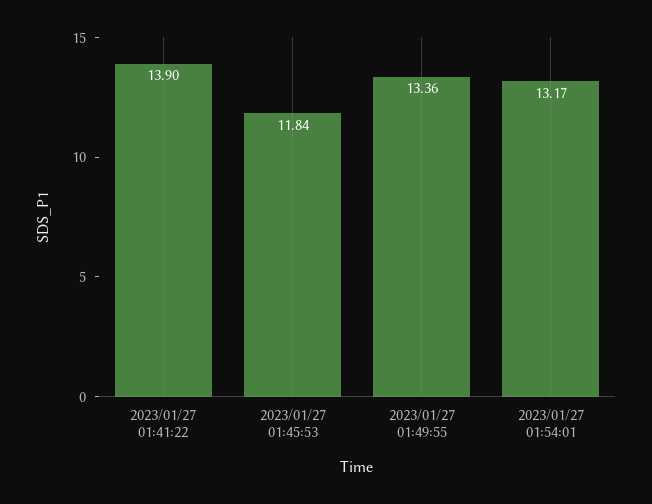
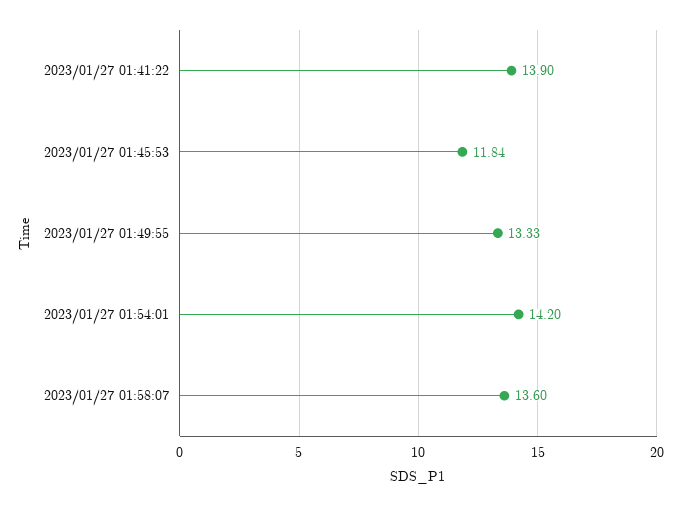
2023/01/27 01:49:55: 13.36 -> 13.33
2023/01/27 01:54:01: 13.17 -> 14.2
2023/01/27 01:58:07: none -> 13.6

